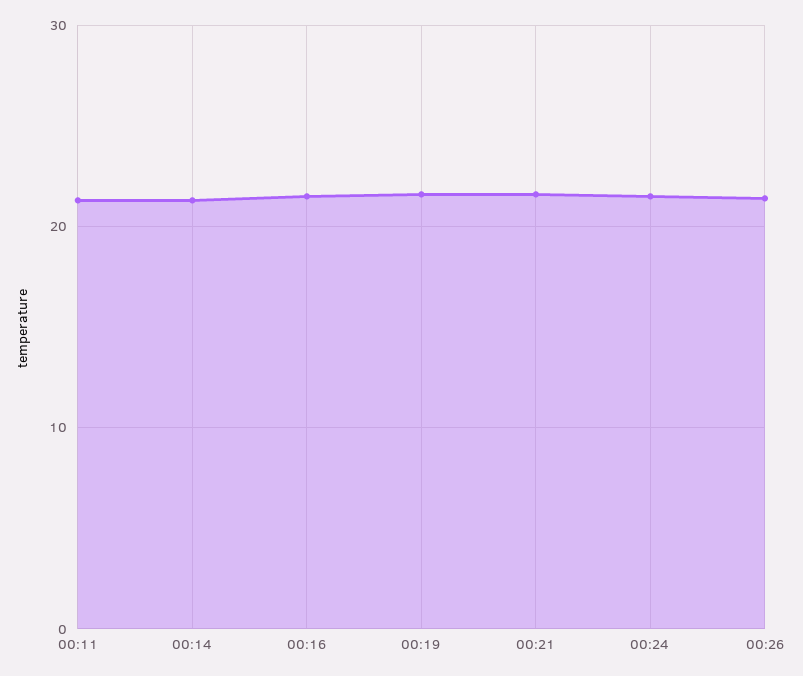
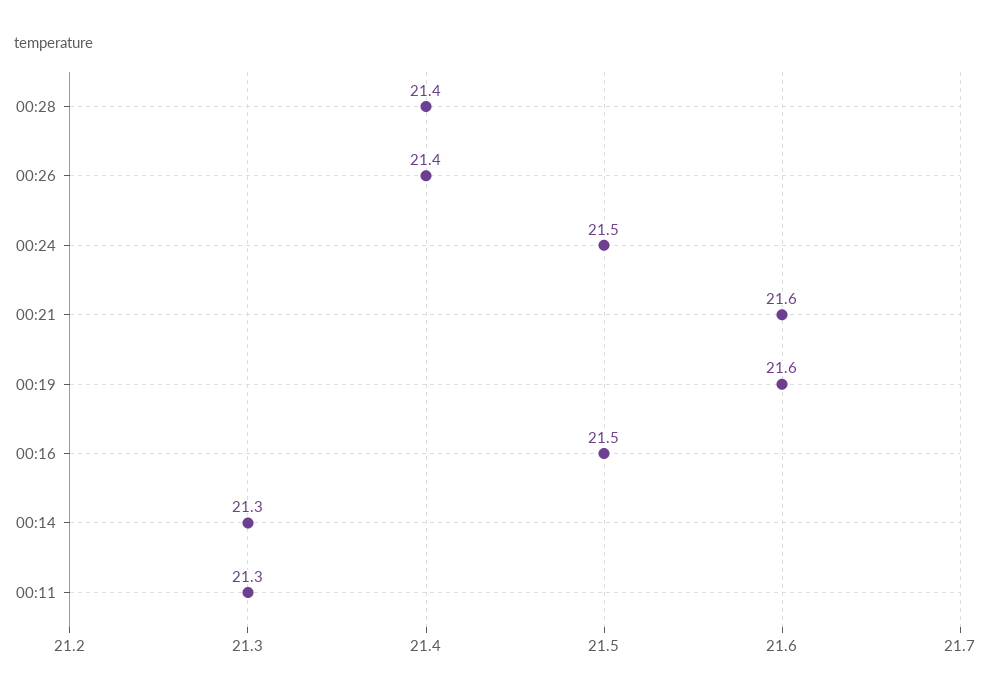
00:28: none -> 21.4

